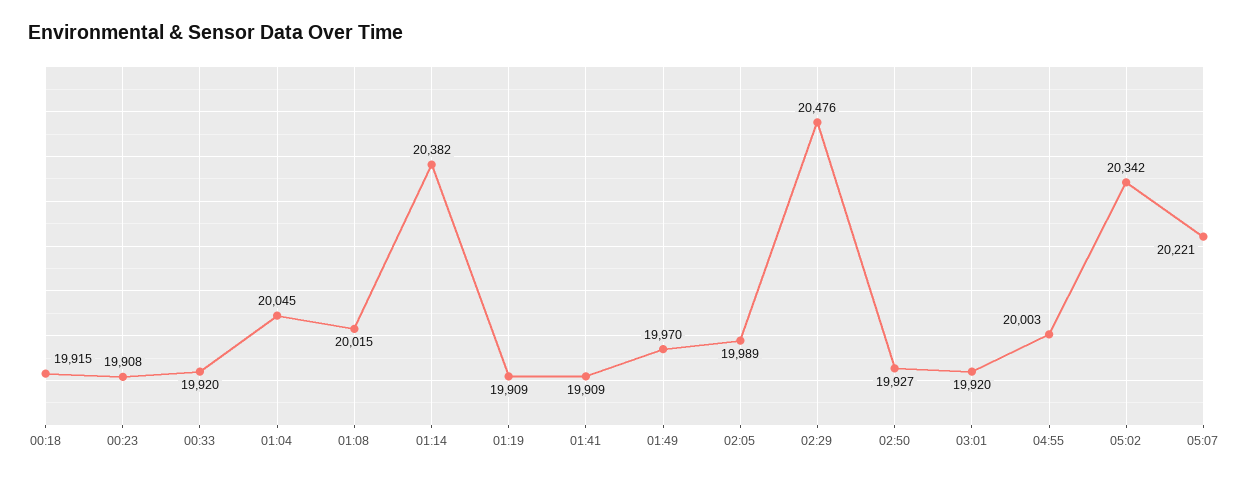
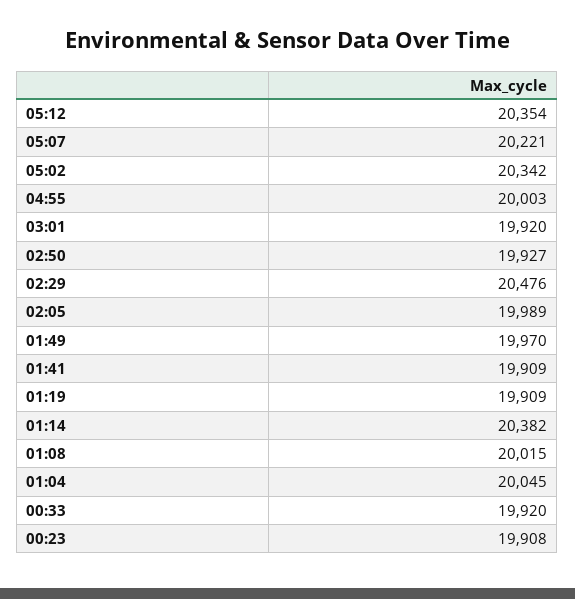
00:18: 19915 -> none
05:12: none -> 20354

